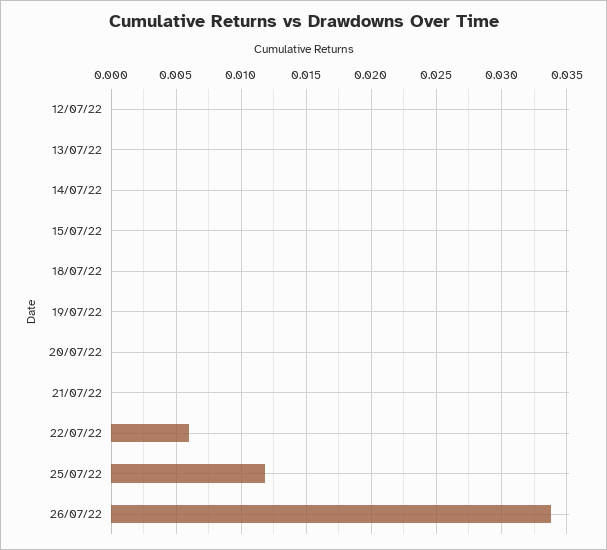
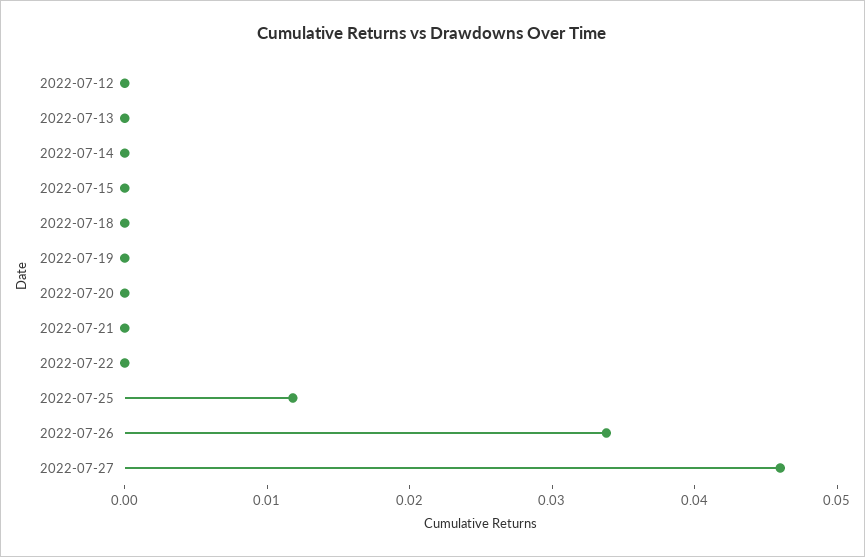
22/07/22: 0.006 -> 0
2022-07-27: none -> 0.046

